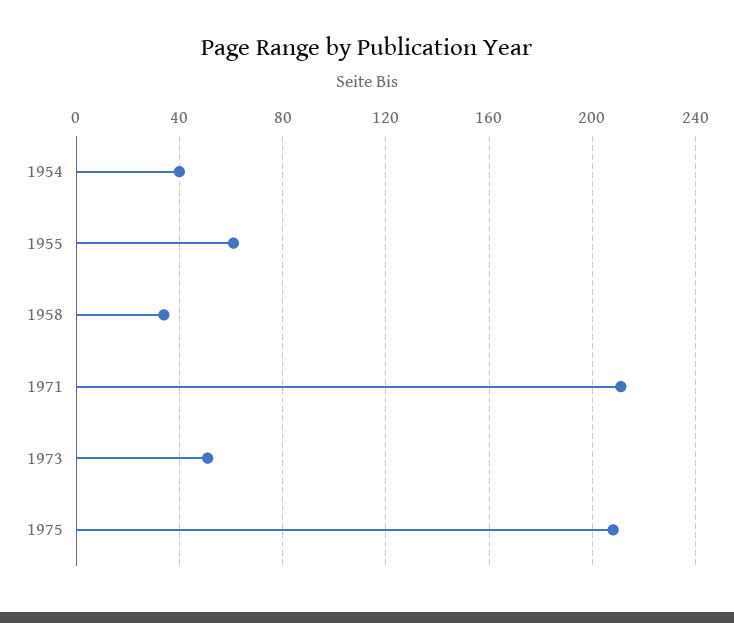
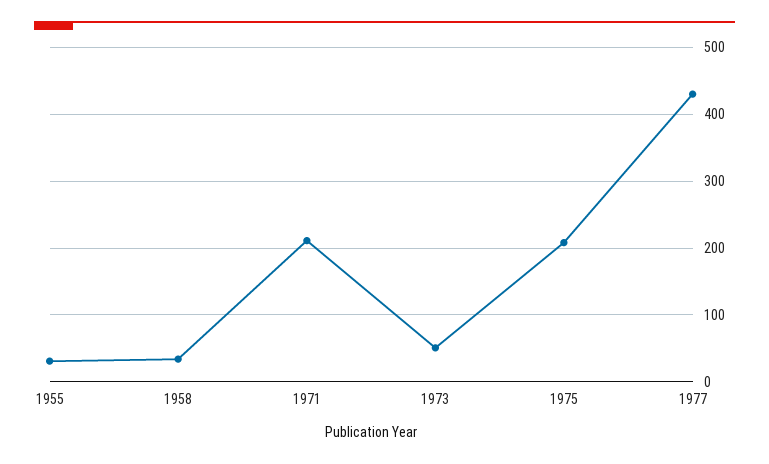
1954: 40 -> none
1955: 60 -> 30
1977: none -> 430

